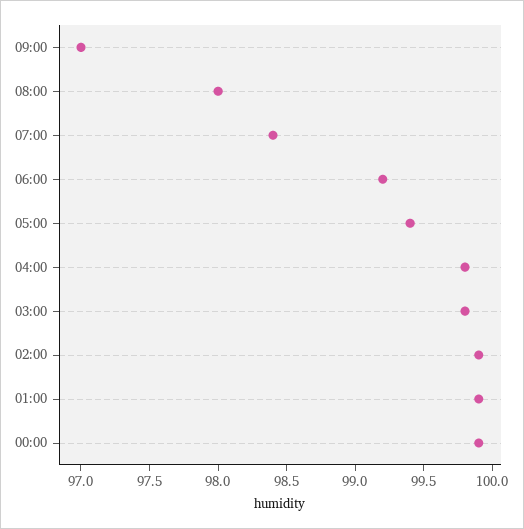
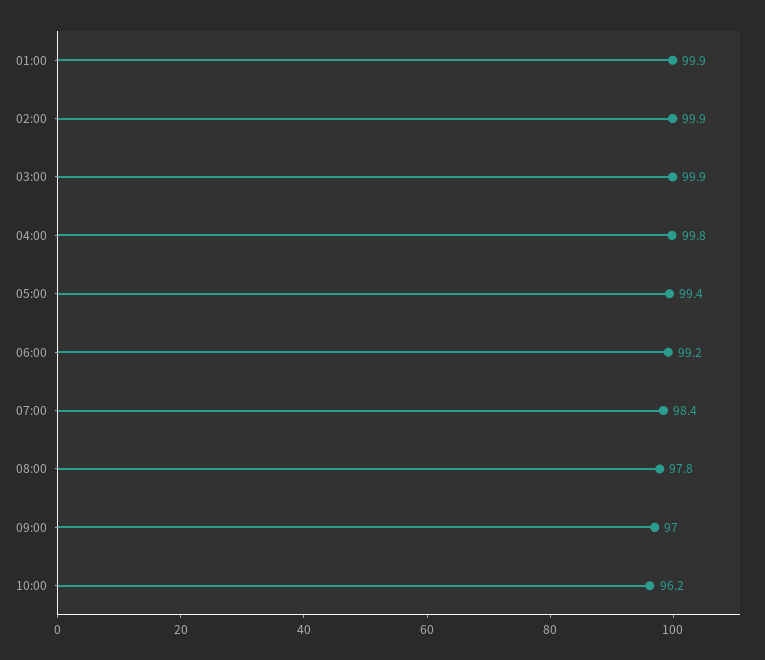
08:00: 98 -> 97.8
03:00: 99.8 -> 99.9
00:00: 99.9 -> none
10:00: none -> 96.2

